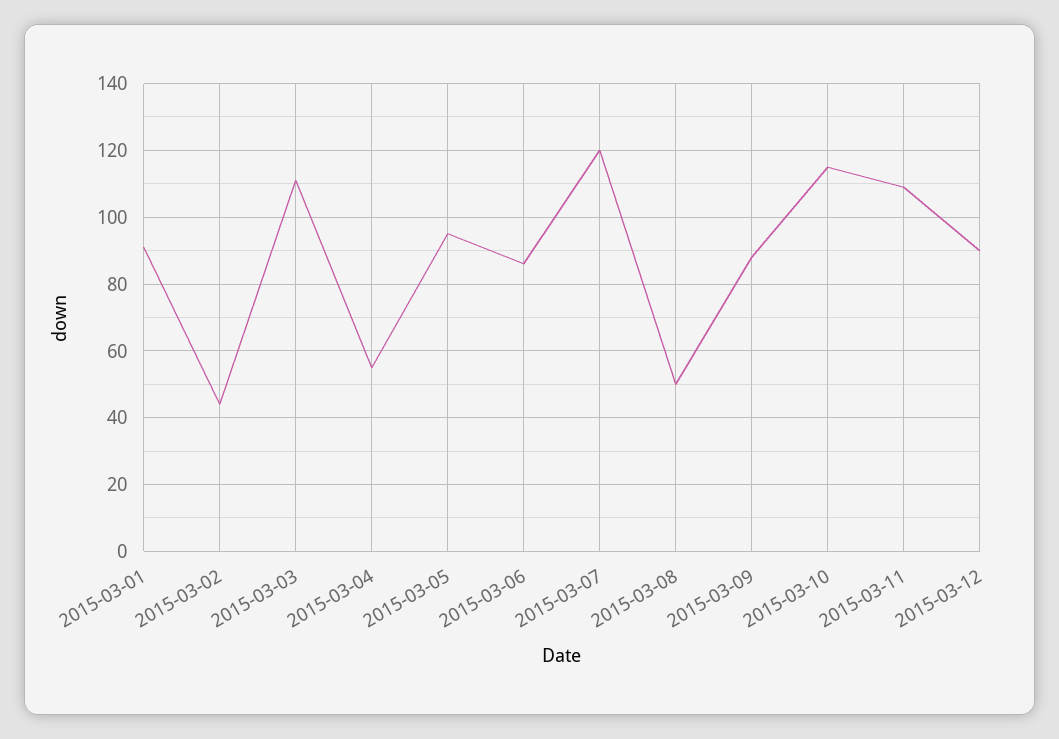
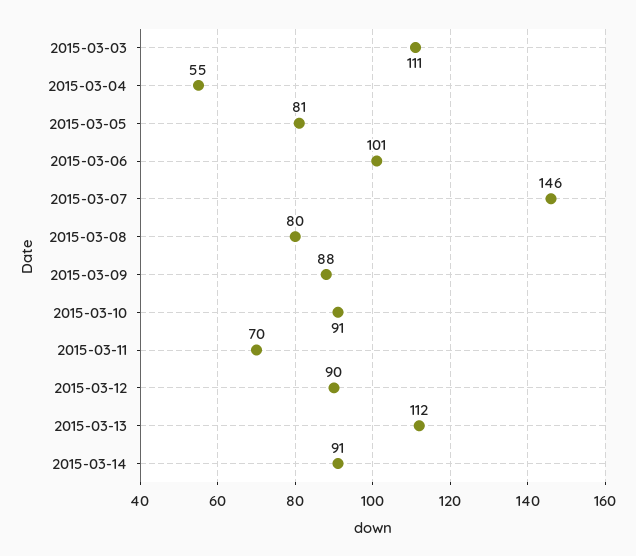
2015-03-01: 90 -> none
2015-03-02: 45 -> none
2015-03-05: 95 -> 81
2015-03-06: 85 -> 101
2015-03-07: 120 -> 146
2015-03-08: 50 -> 80
2015-03-10: 115 -> 91
2015-03-11: 110 -> 70
2015-03-13: none -> 112
2015-03-14: none -> 91

